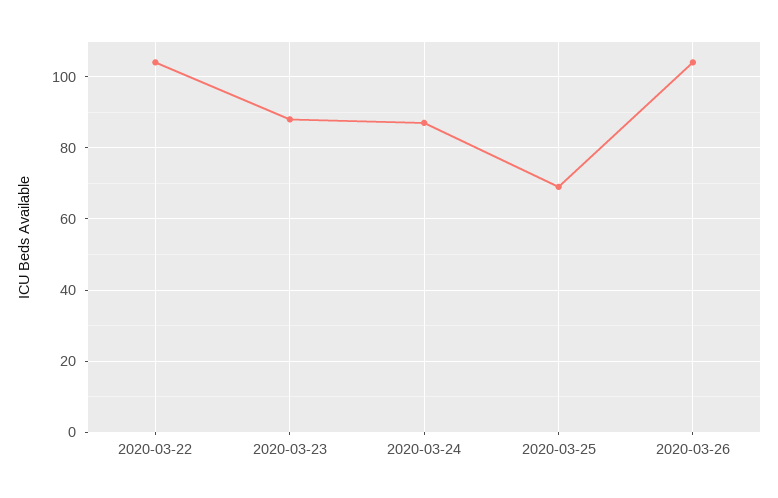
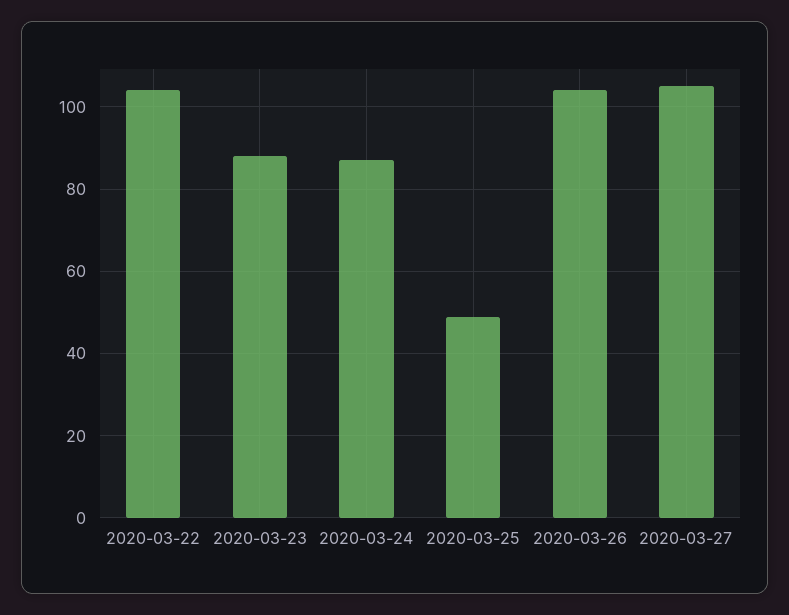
2020-03-25: 70 -> 50
2020-03-27: none -> 105

